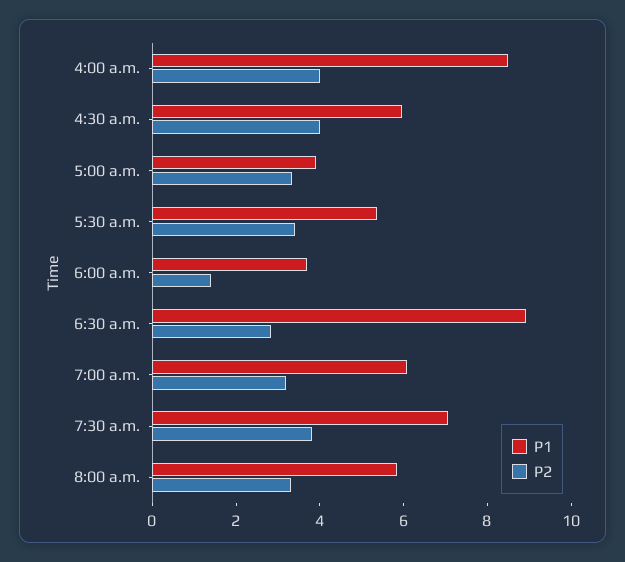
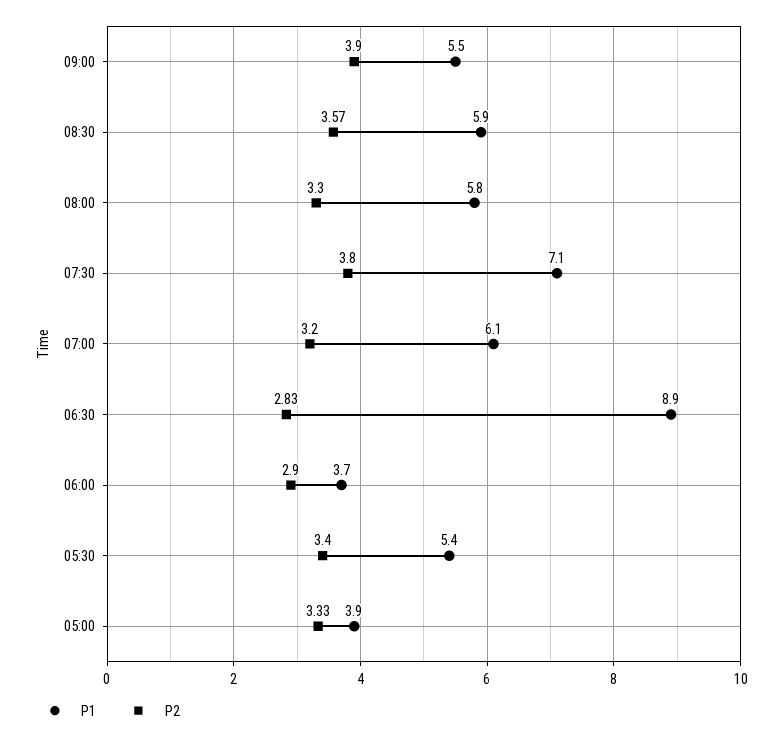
P1, 4:00 a.m.: 8.5 -> none
P2, 4:00 a.m.: 4 -> none
P1, 4:30 a.m.: 6 -> none
P2, 4:30 a.m.: 4 -> none
P2, 6:00 a.m.: 1.5 -> 2.9
P1, 09:00: none -> 5.5
P2, 09:00: none -> 3.9
P1, 08:30: none -> 5.9
P2, 08:30: none -> 3.57

